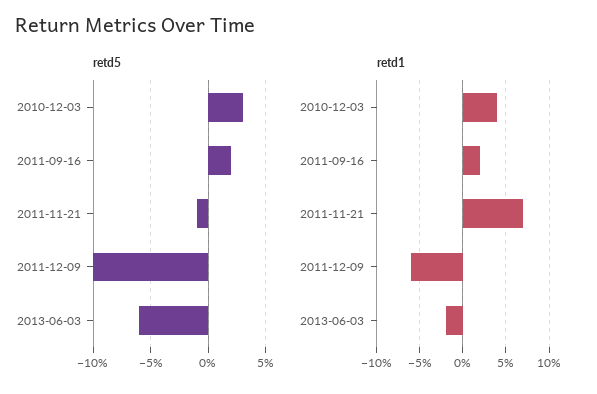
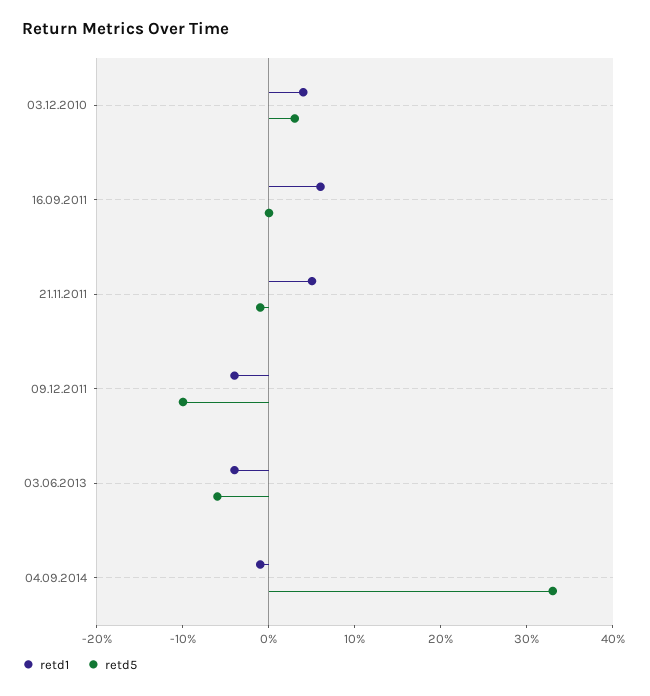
retd5, 2011-09-16: 2 -> 0
retd1, 2011-09-16: 2 -> 6
retd1, 2011-11-21: 7 -> 5
retd1, 2011-12-09: -6 -> -4
retd1, 2013-06-03: -2 -> -4
retd1, 04.09.2014: none -> -1
retd5, 04.09.2014: none -> 33

